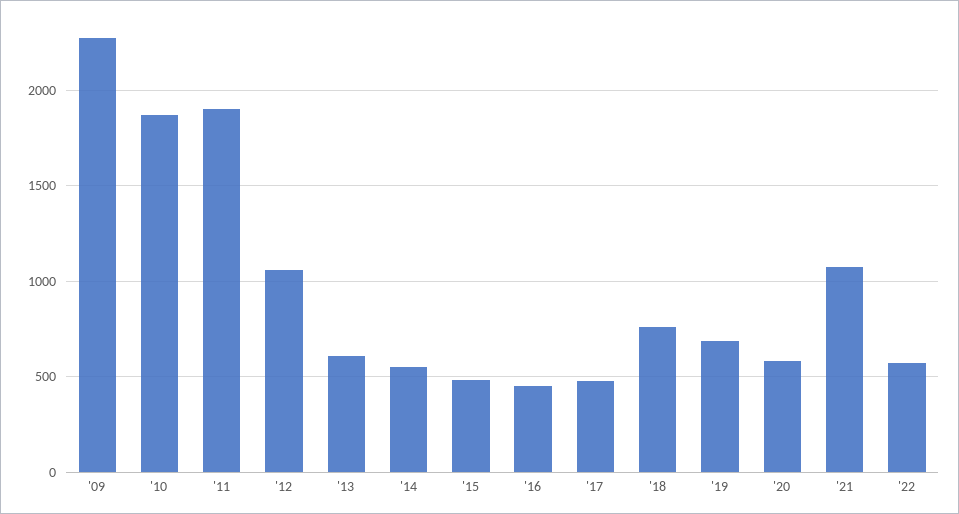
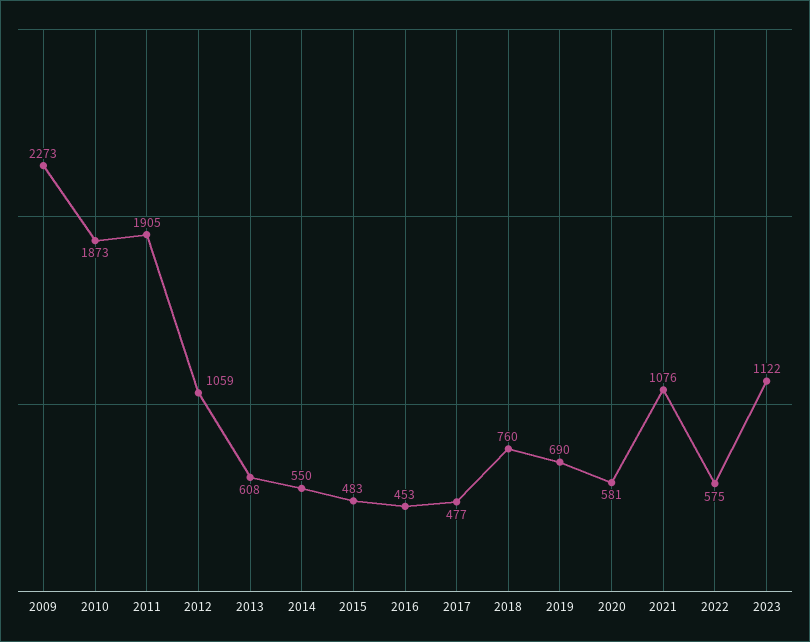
2023: none -> 1122

